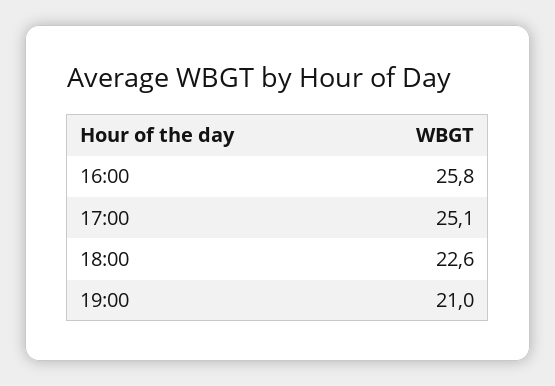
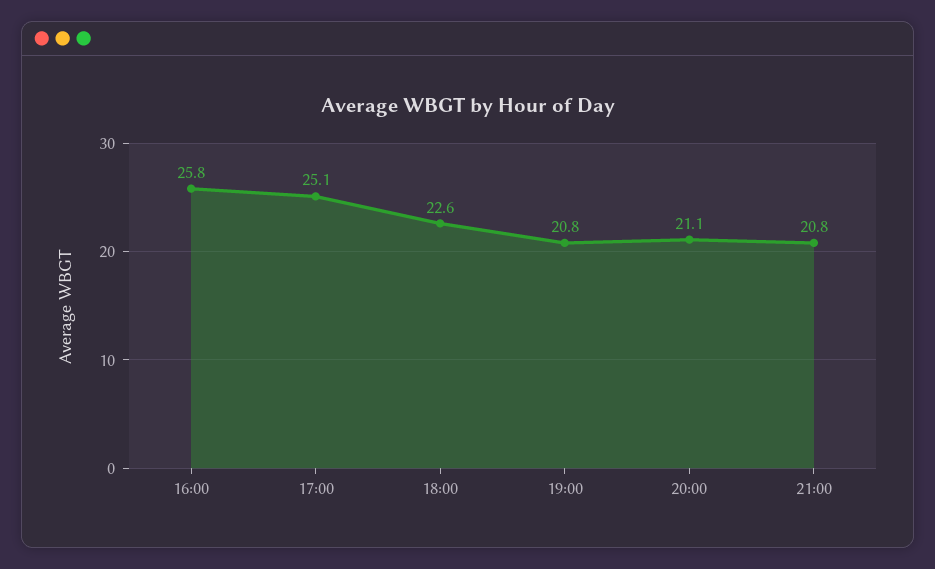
19:00: 21 -> 20.8
20:00: none -> 21.1
21:00: none -> 20.8

